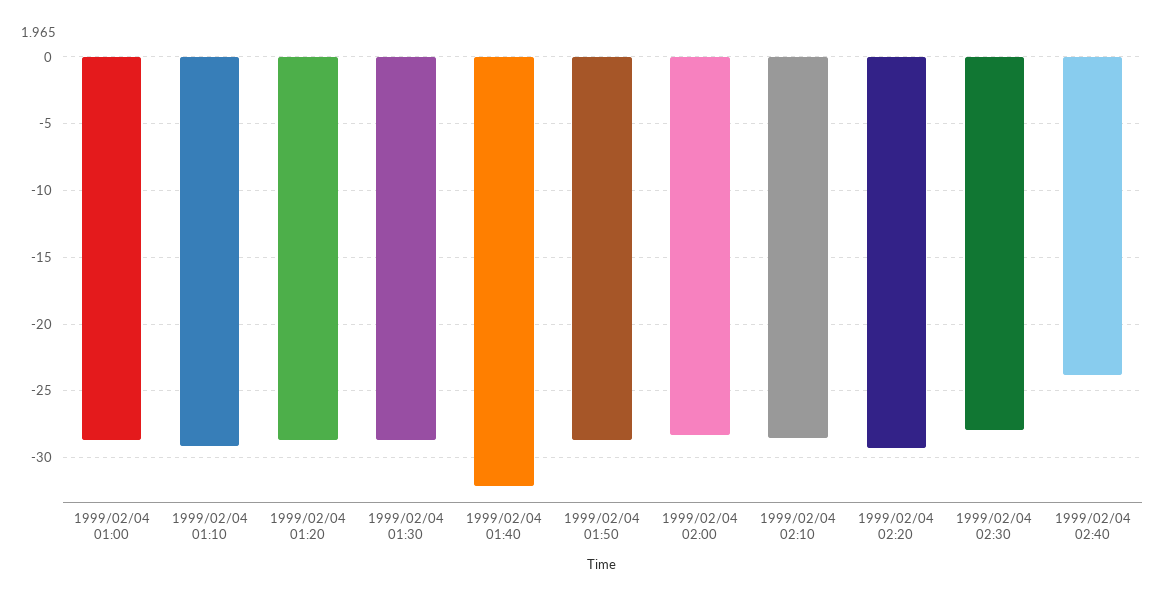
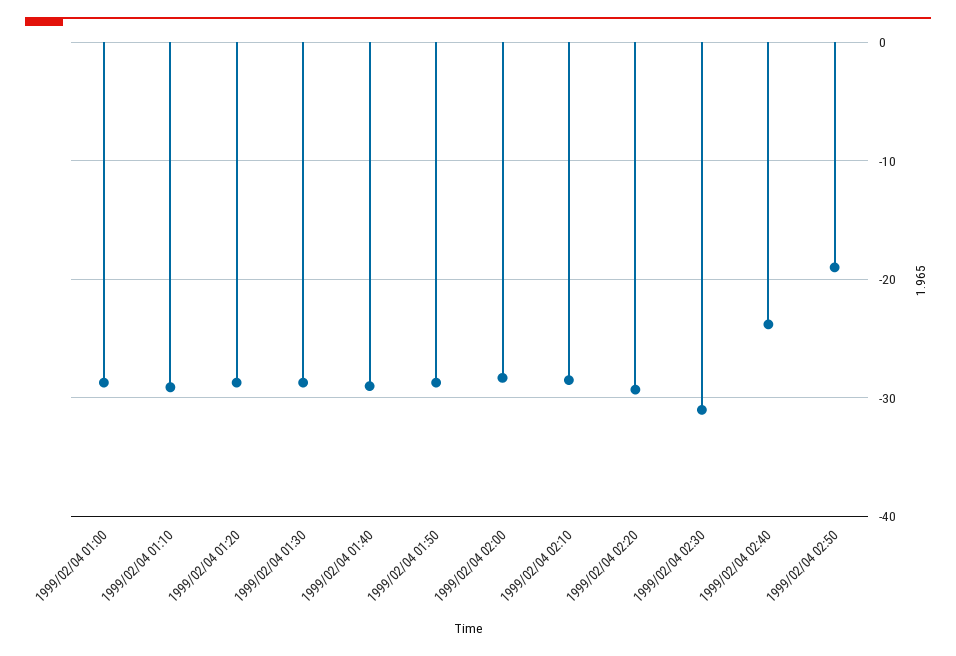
1999/02/04 01:40: -32 -> -29
1999/02/04 02:30: -28 -> -31
1999/02/04 02:50: none -> -19

